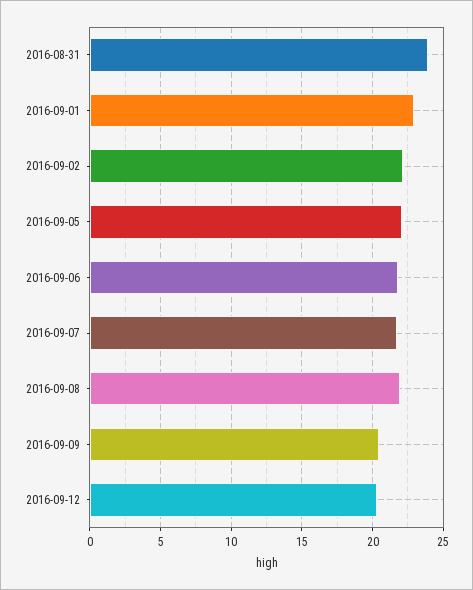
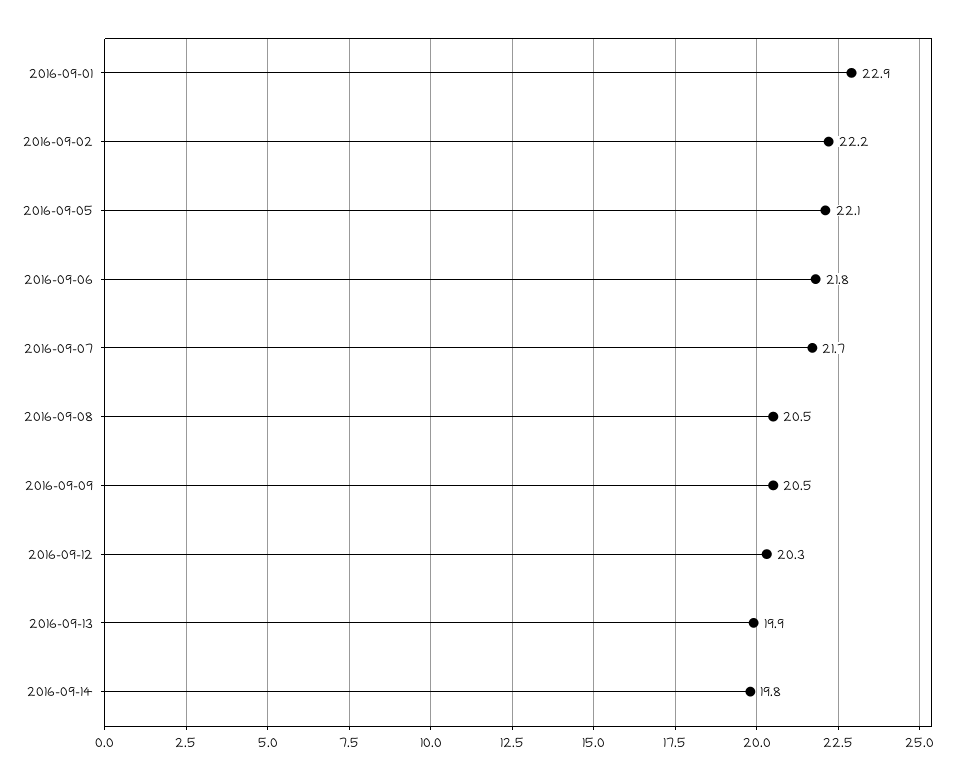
2016-08-31: 24 -> none
2016-09-08: 22 -> 20.5
2016-09-13: none -> 19.9
2016-09-14: none -> 19.8

